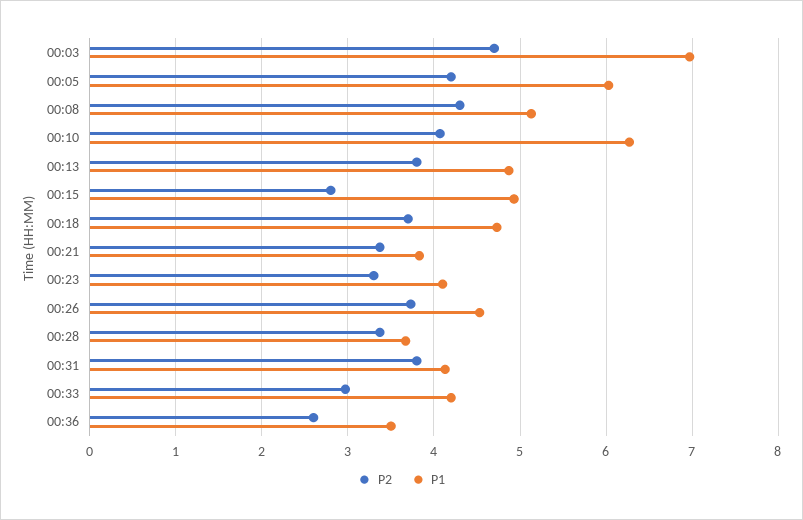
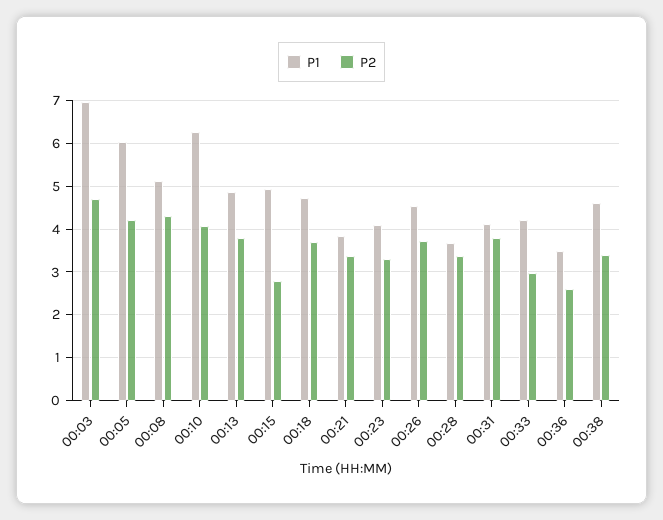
P1, 00:38: none -> 4.6
P2, 00:38: none -> 3.4

